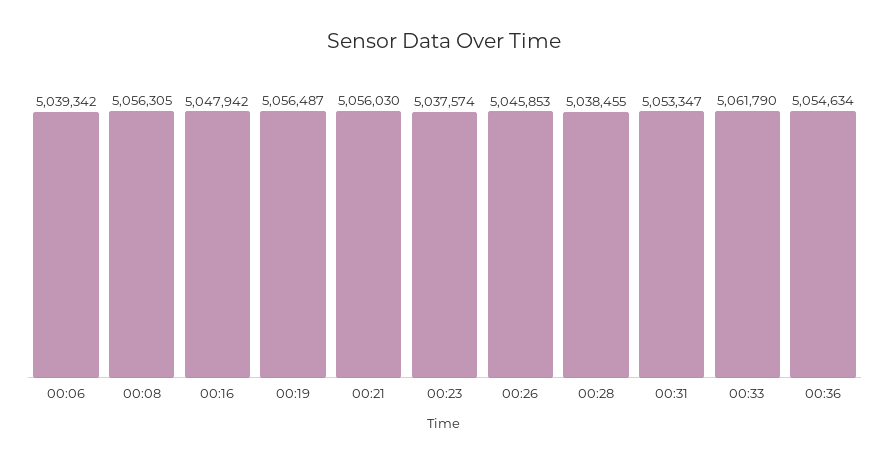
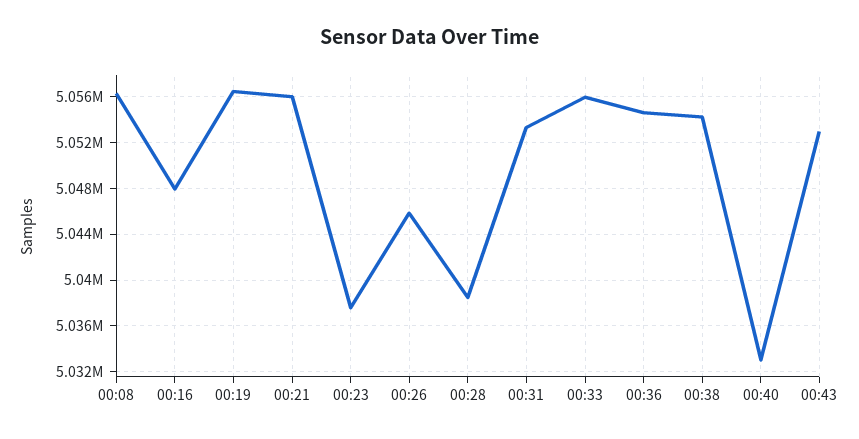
00:06: 5039342 -> none
00:33: 5061790 -> 5056000
00:38: none -> 5054000
00:40: none -> 5033000
00:43: none -> 5053000

